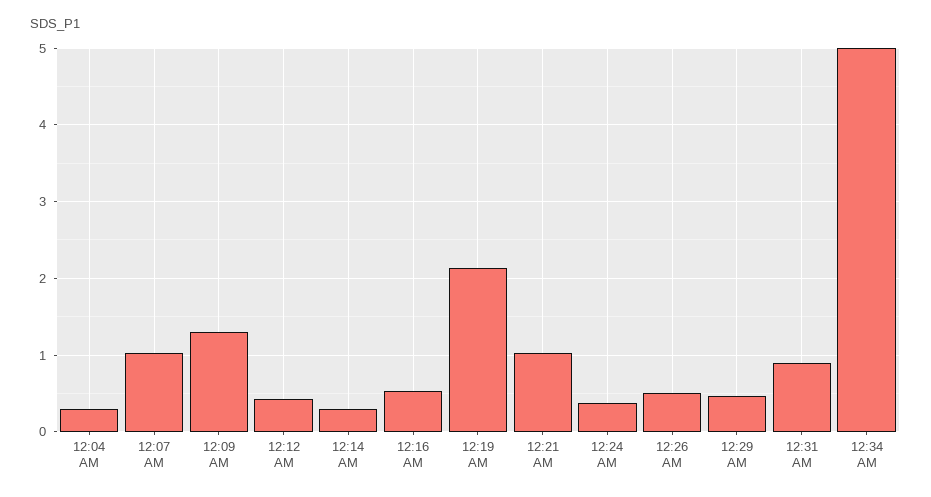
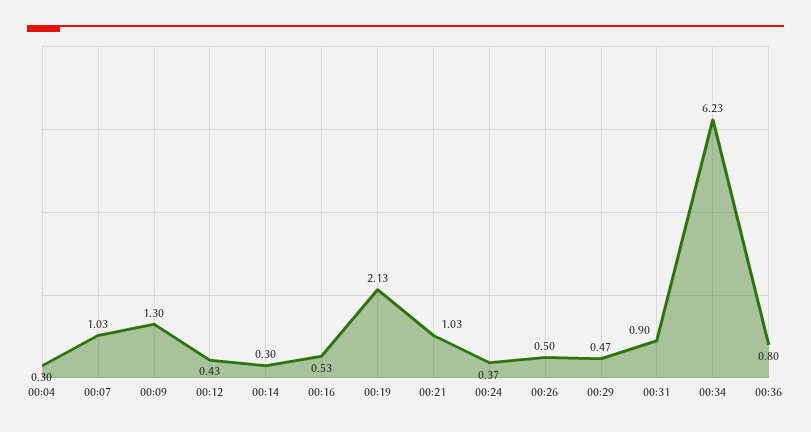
12:34 AM: 5 -> 6.23
00:36: none -> 0.8

